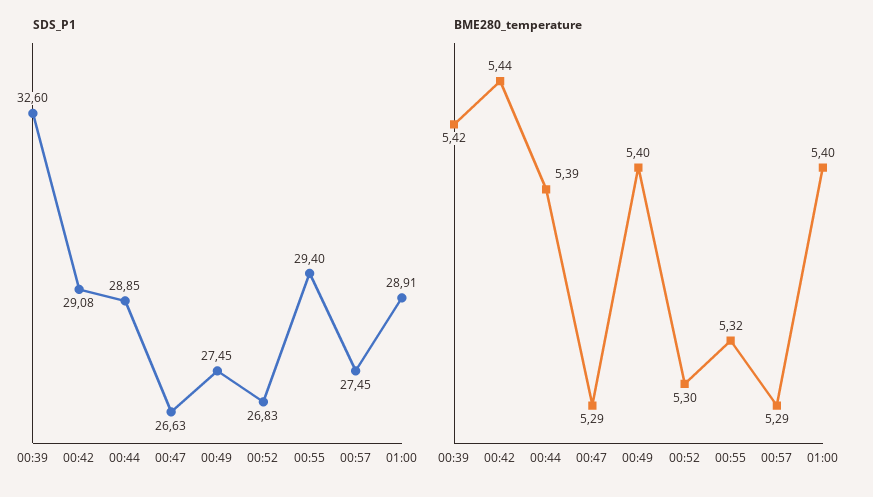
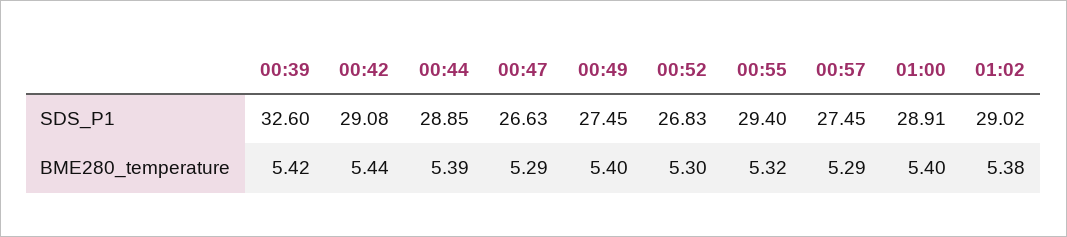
SDS_P1, 01:02: none -> 29.02
BME280_temperature, 01:02: none -> 5.38

